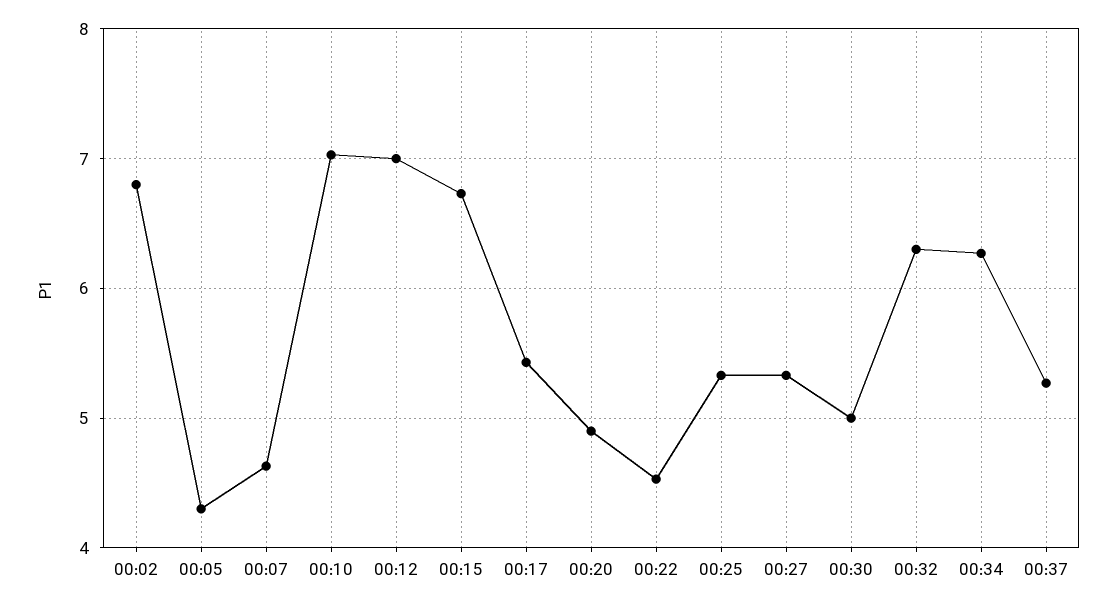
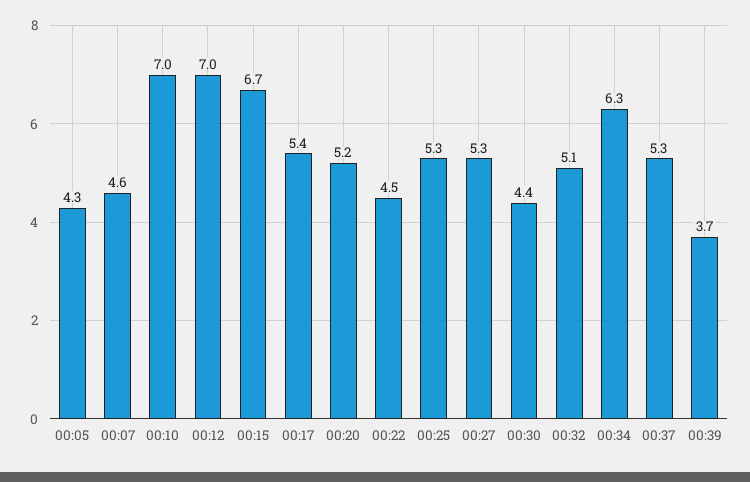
00:02: 6.8 -> none
00:20: 4.9 -> 5.2
00:30: 5 -> 4.4
00:32: 6.3 -> 5.1
00:39: none -> 3.7

